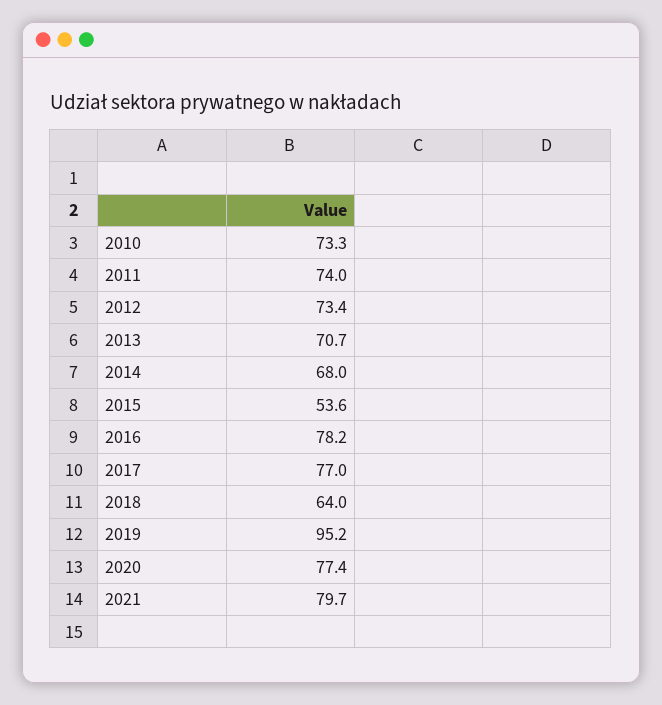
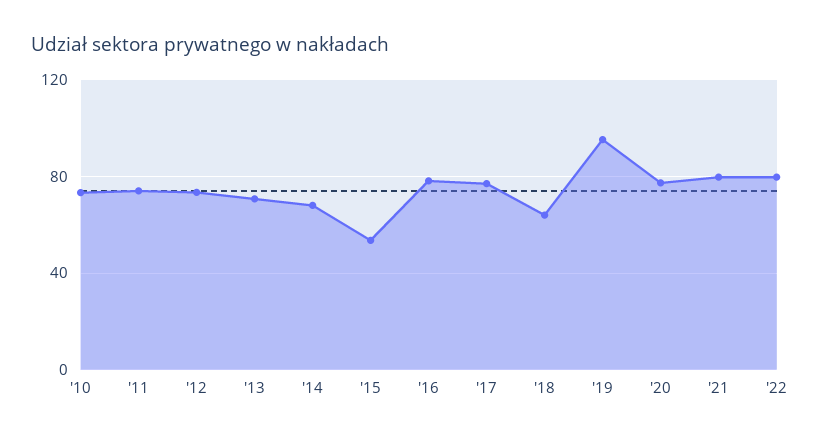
'22: none -> 80

